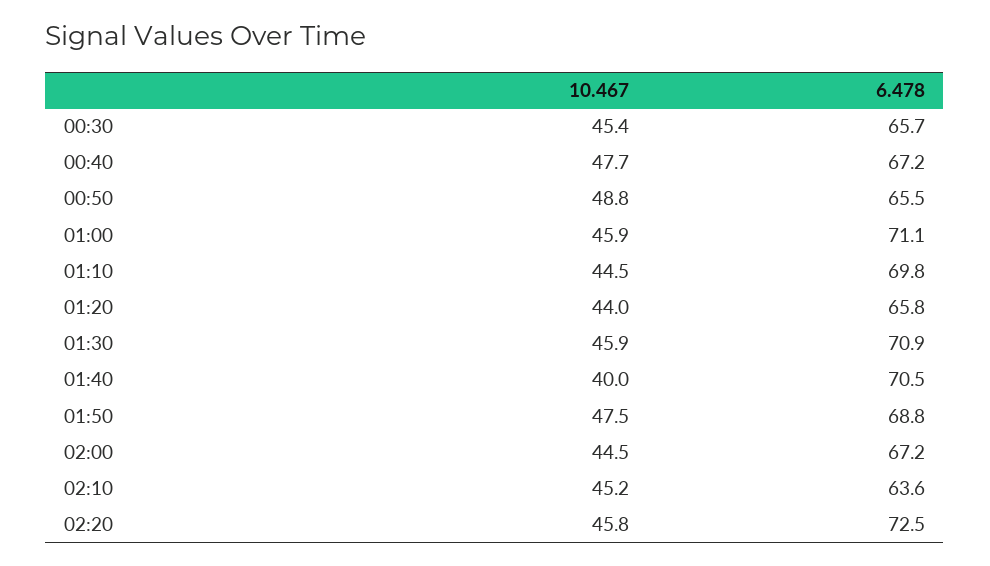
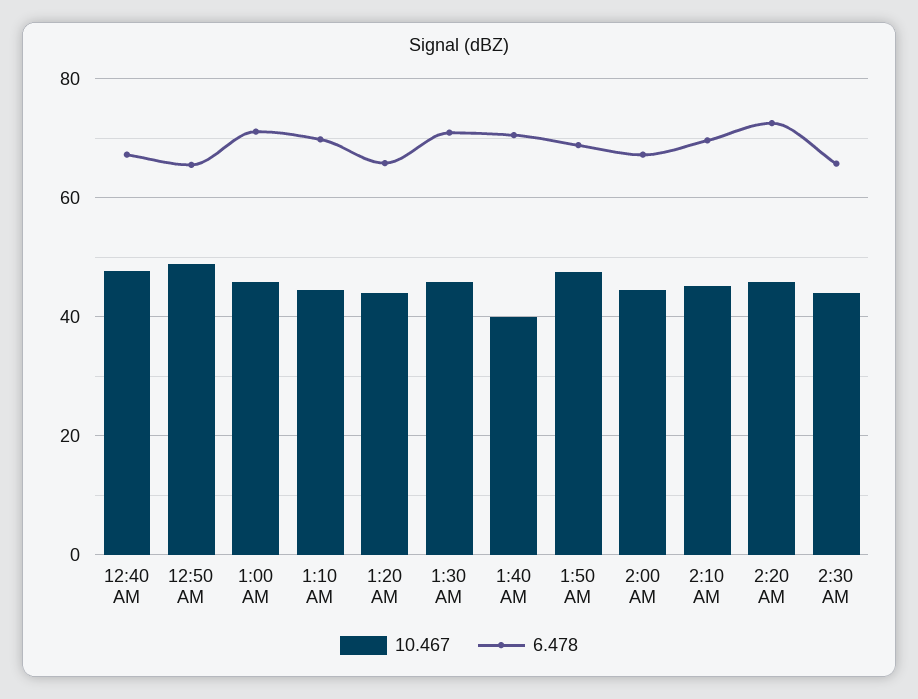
10.467, 00:30: 45.4 -> none
6.478, 00:30: 65.7 -> none
6.478, 02:10: 63.6 -> 70
10.467, 2:30 AM: none -> 44
6.478, 2:30 AM: none -> 66

